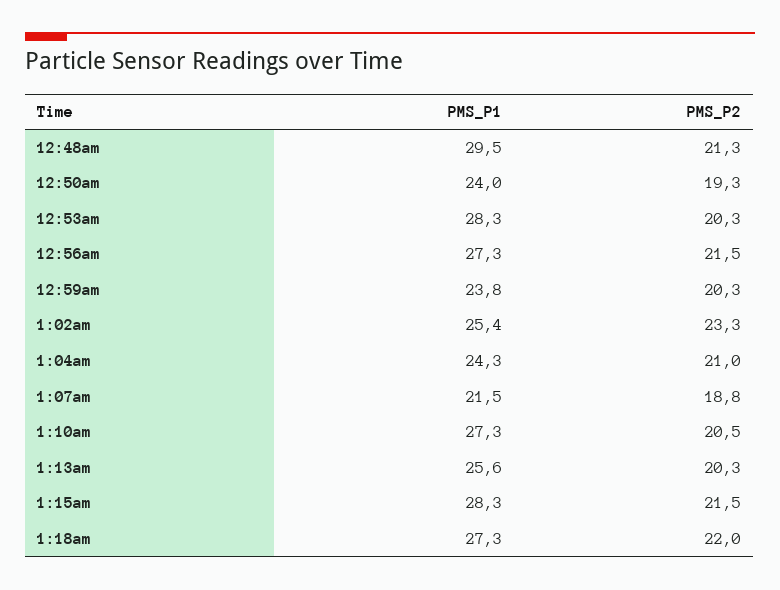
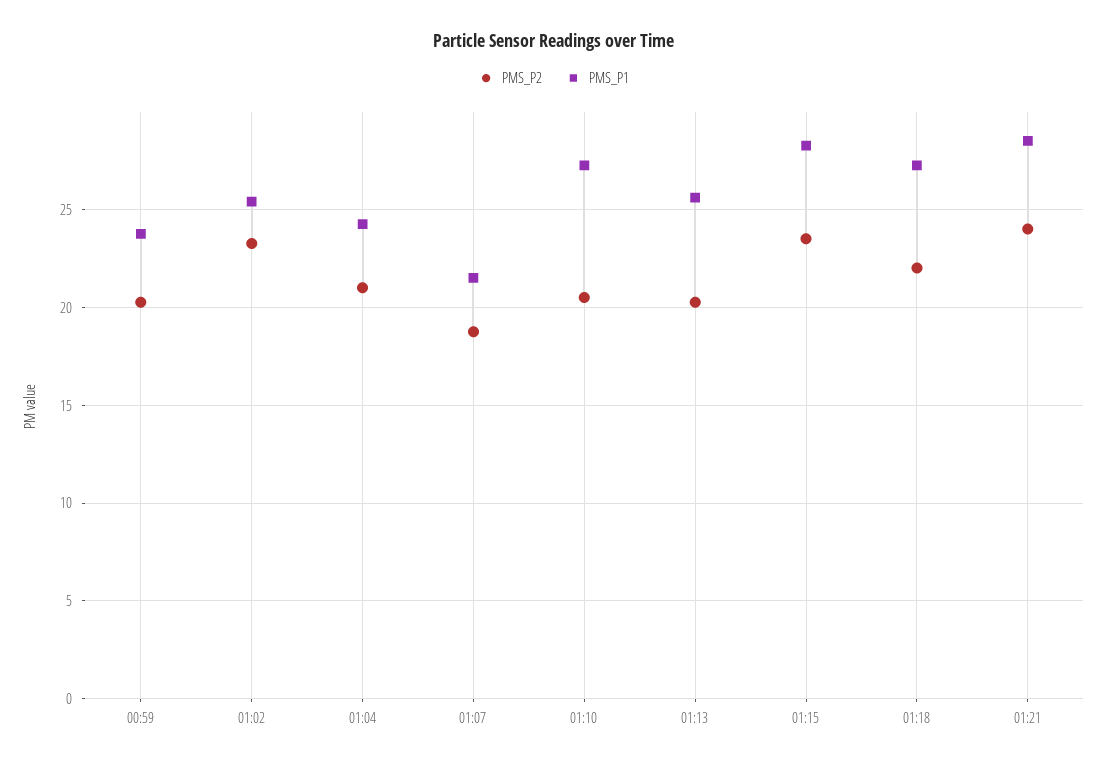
PMS_P1, 12:48am: 29.5 -> none
PMS_P2, 12:48am: 21.3 -> none
PMS_P1, 12:50am: 24 -> none
PMS_P2, 12:50am: 19.3 -> none
PMS_P1, 12:53am: 28.3 -> none
PMS_P2, 12:53am: 20.3 -> none
PMS_P1, 12:56am: 27.3 -> none
PMS_P2, 12:56am: 21.5 -> none
PMS_P2, 1:15am: 21.5 -> 23.5
PMS_P2, 01:21: none -> 24
PMS_P1, 01:21: none -> 28.5

